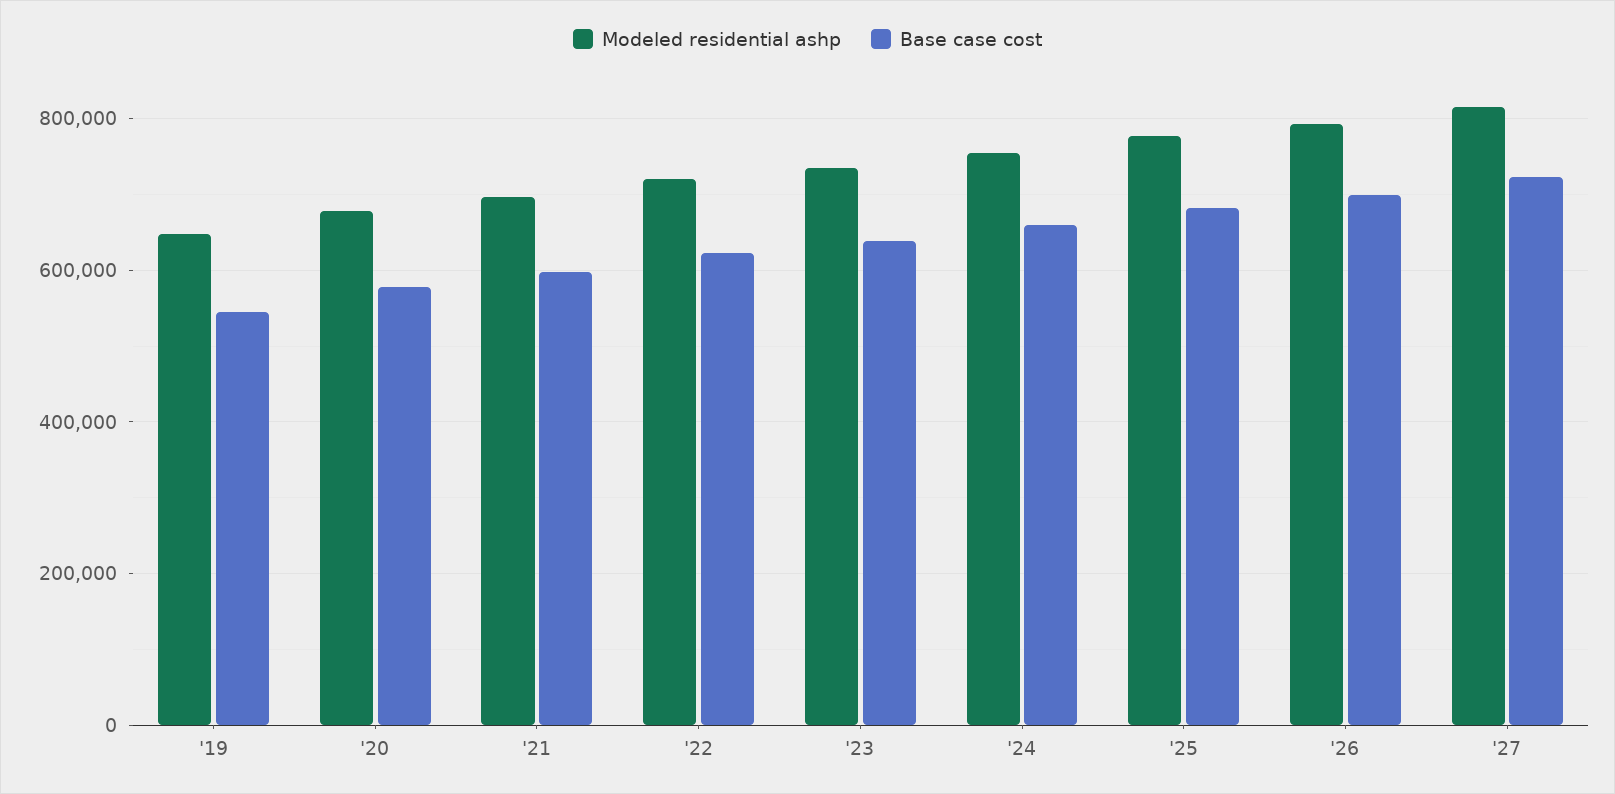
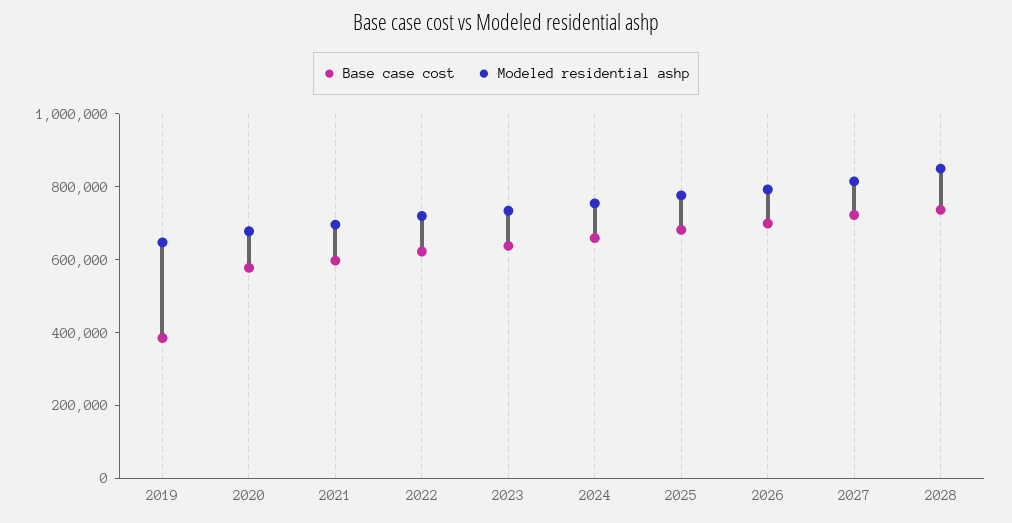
Base case cost, '19: 540000 -> 400000
Base case cost, 2028: none -> 750000
Modeled residential ashp, 2028: none -> 850000

